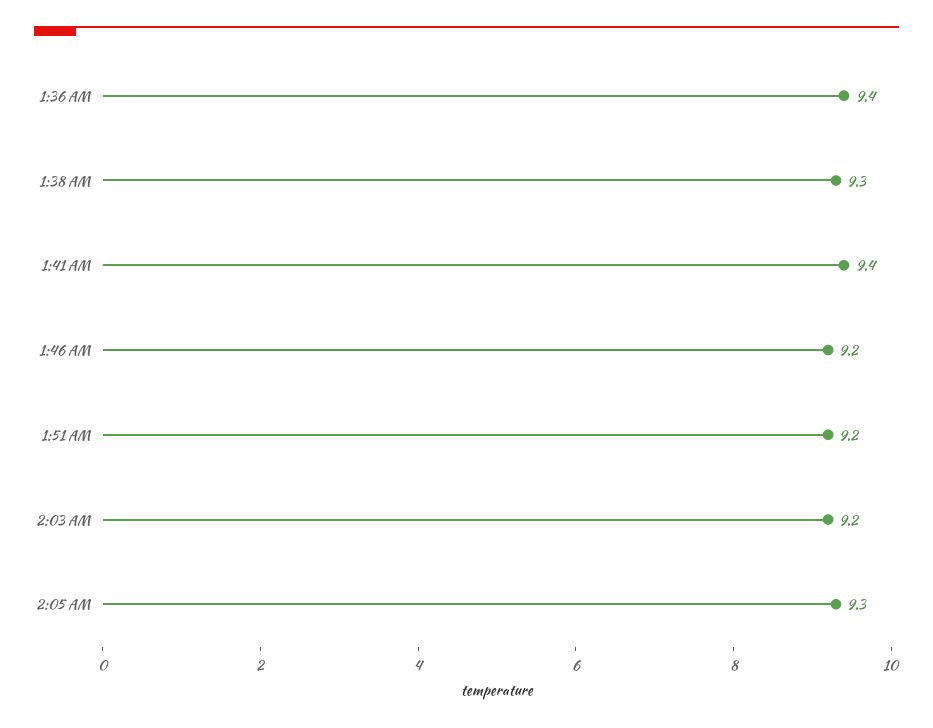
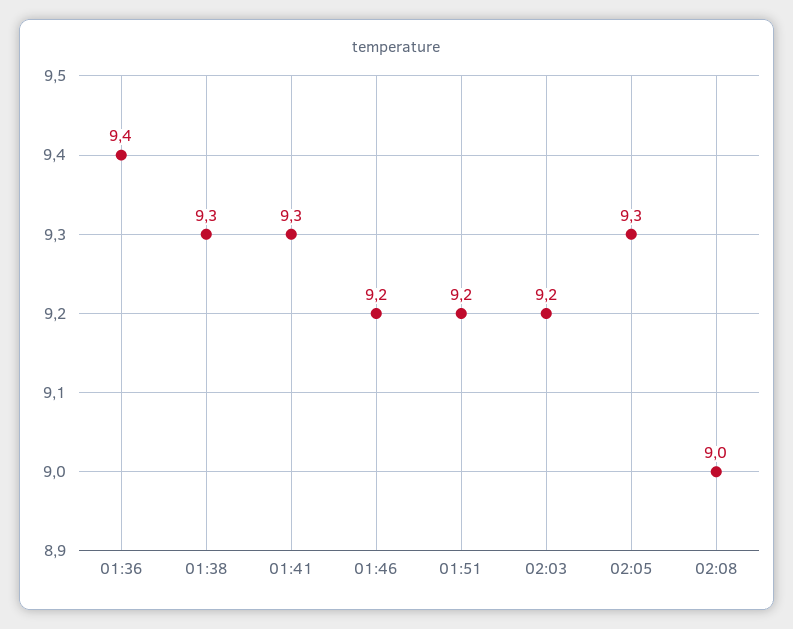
1:41 AM: 9.4 -> 9.3
02:08: none -> 9

